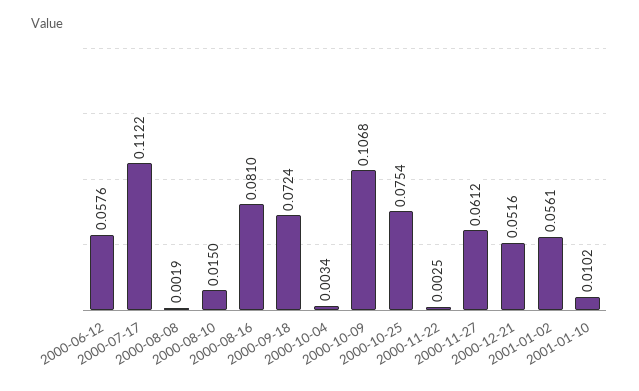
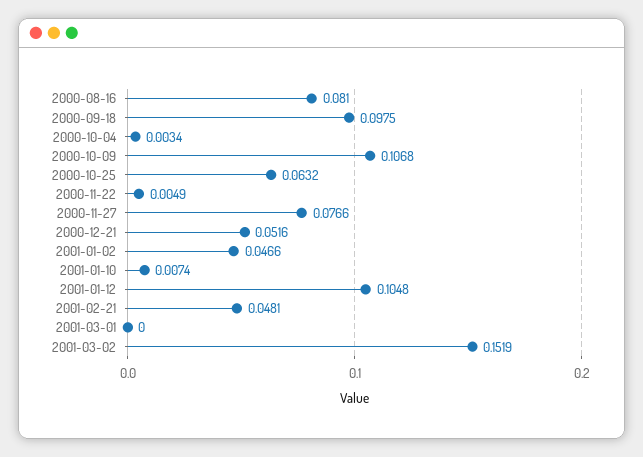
2000-06-12: 0.0576 -> none
2000-07-17: 0.1122 -> none
2000-08-08: 0.0019 -> none
2000-08-10: 0.015 -> none
2000-09-18: 0.0724 -> 0.0975
2000-10-25: 0.0754 -> 0.0632
2000-11-22: 0.0025 -> 0.0049
2000-11-27: 0.0612 -> 0.0766
2001-01-02: 0.0561 -> 0.0466
2001-01-10: 0.0102 -> 0.0074
2001-01-12: none -> 0.1048
2001-02-21: none -> 0.0481
2001-03-01: none -> 0
2001-03-02: none -> 0.1519

